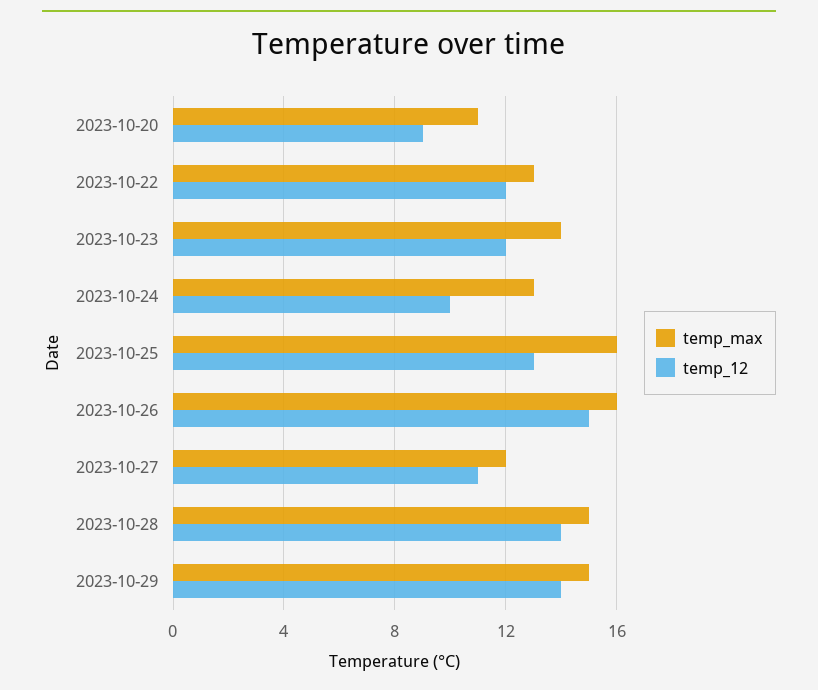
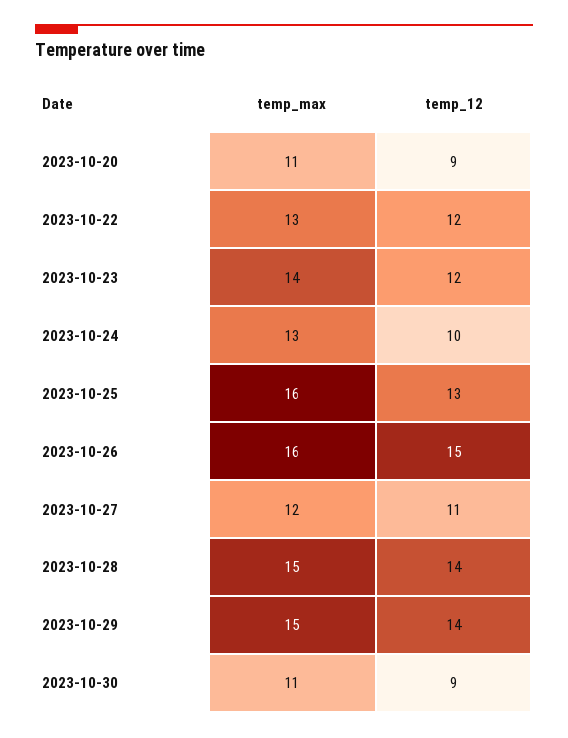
temp_max, 2023-10-30: none -> 11
temp_12, 2023-10-30: none -> 9

